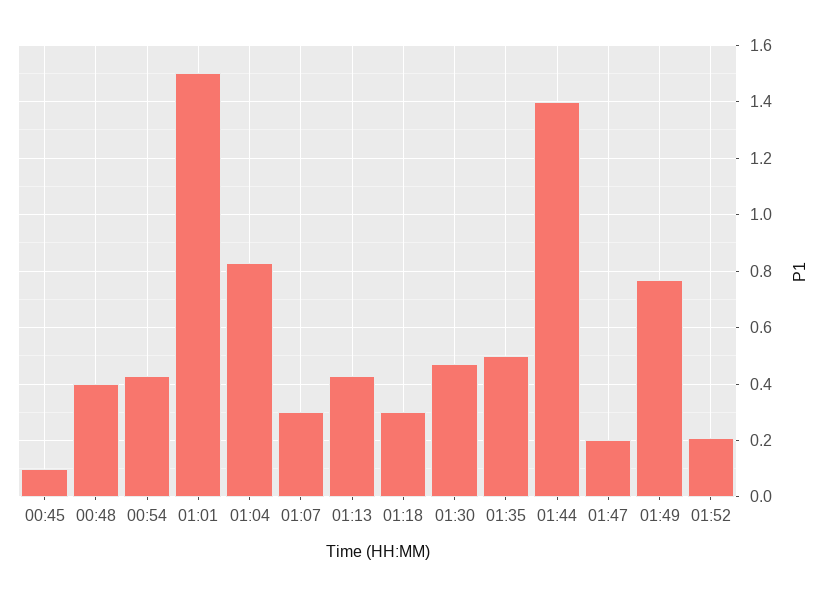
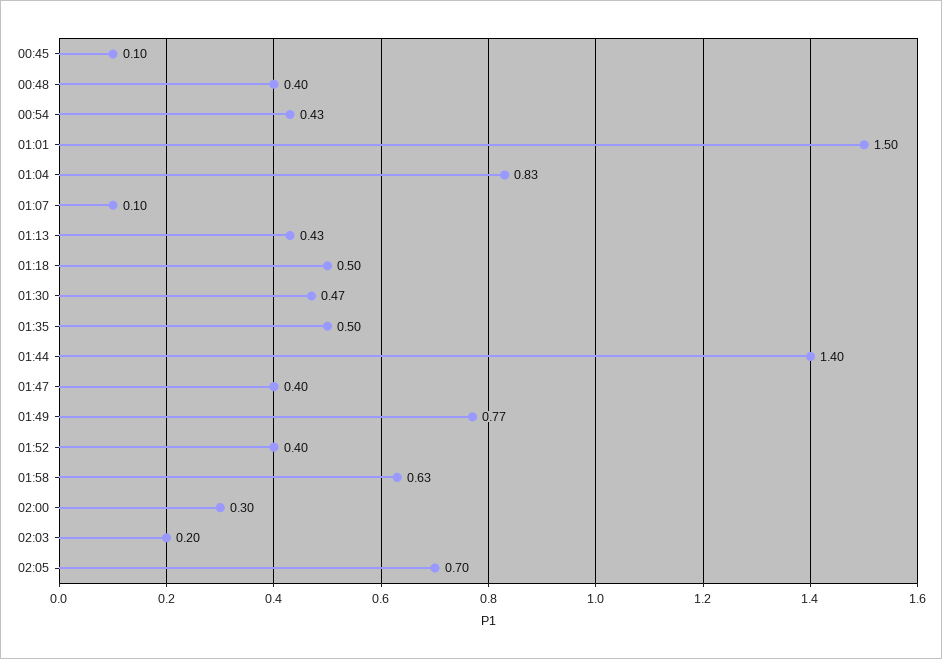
01:07: 0.3 -> 0.1
01:18: 0.3 -> 0.5
01:47: 0.2 -> 0.4
01:52: 0.2 -> 0.4
01:58: none -> 0.63
02:00: none -> 0.3
02:03: none -> 0.2
02:05: none -> 0.7

